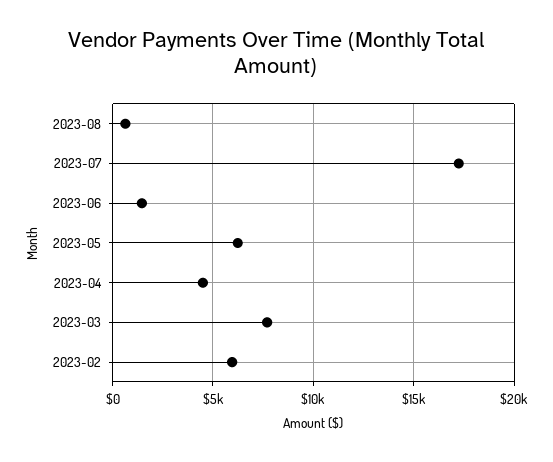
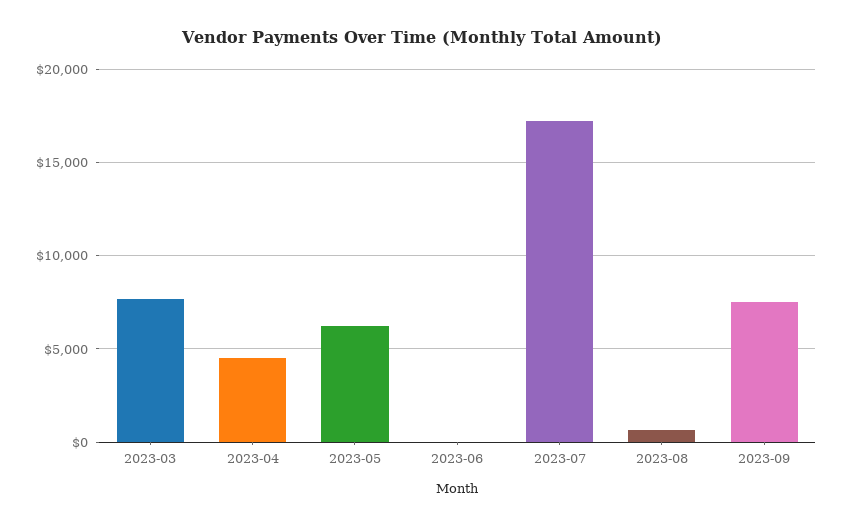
2023-06: 1500 -> 0
2023-02: 6000 -> none
2023-09: none -> 7500

